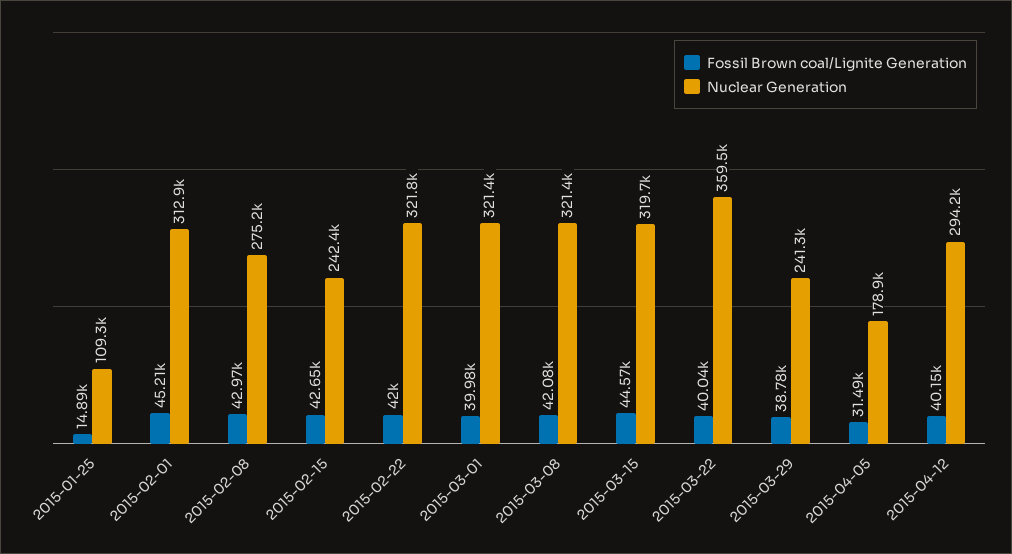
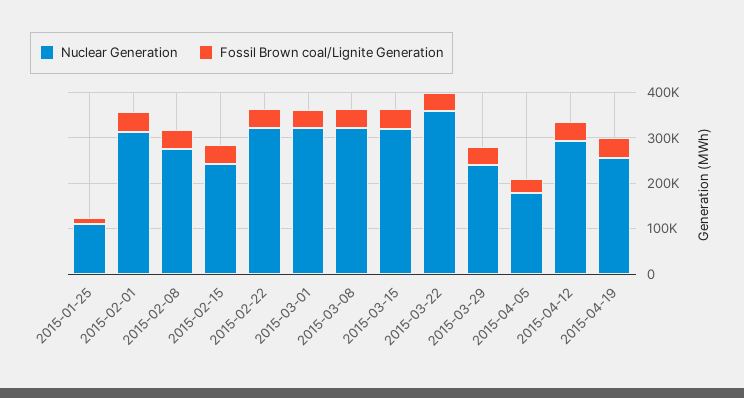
Nuclear Generation, 2015-04-19: none -> 260000
Fossil Brown coal/Lignite Generation, 2015-04-19: none -> 40000

